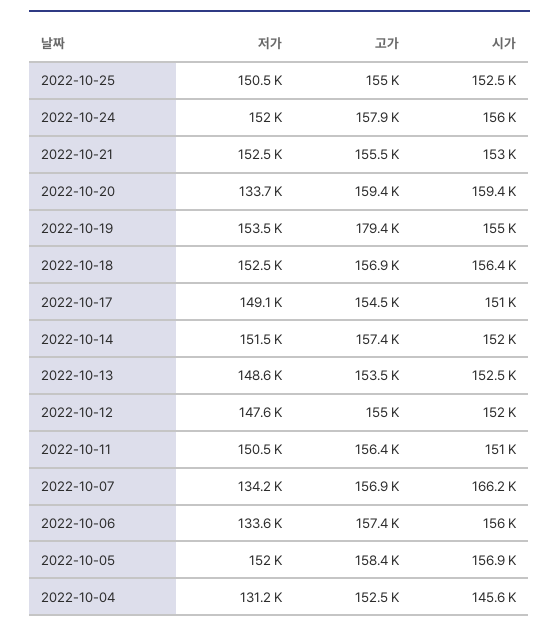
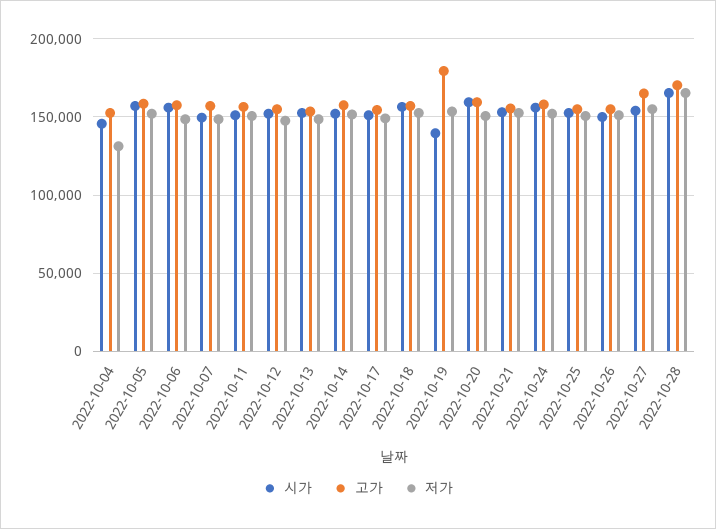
저가, 2022-10-20: 133700 -> 150000
시가, 2022-10-19: 155000 -> 140000
저가, 2022-10-07: 134200 -> 150000
시가, 2022-10-07: 166200 -> 150000
저가, 2022-10-06: 133600 -> 150000
시가, 2022-10-26: none -> 150000
고가, 2022-10-26: none -> 155000
저가, 2022-10-26: none -> 150000
시가, 2022-10-27: none -> 155000
고가, 2022-10-27: none -> 165000
저가, 2022-10-27: none -> 155000
시가, 2022-10-28: none -> 165000
고가, 2022-10-28: none -> 170000
저가, 2022-10-28: none -> 165000

